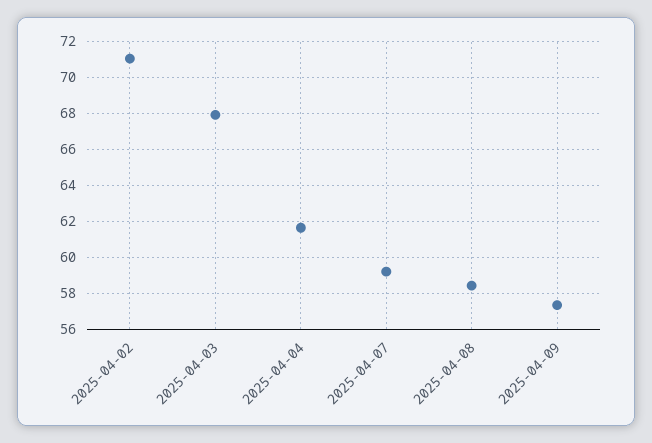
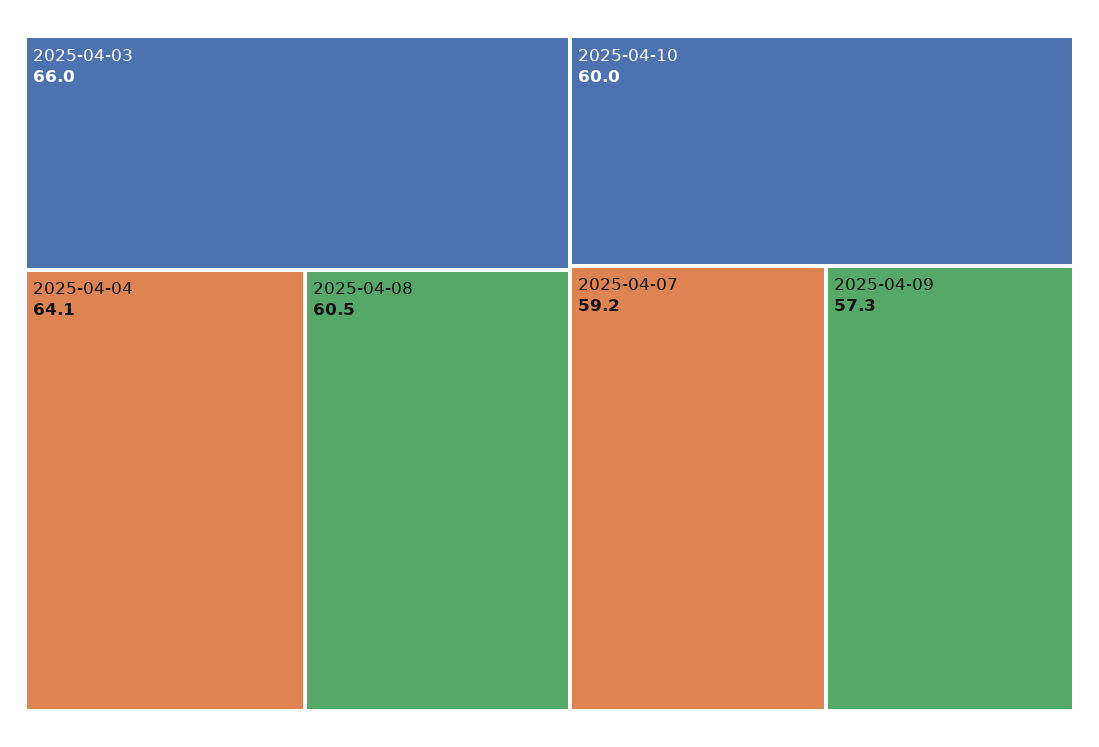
2025-04-02: 71 -> none
2025-04-03: 68 -> 66
2025-04-04: 61.5 -> 64.1
2025-04-08: 58.5 -> 60.5
2025-04-10: none -> 60

